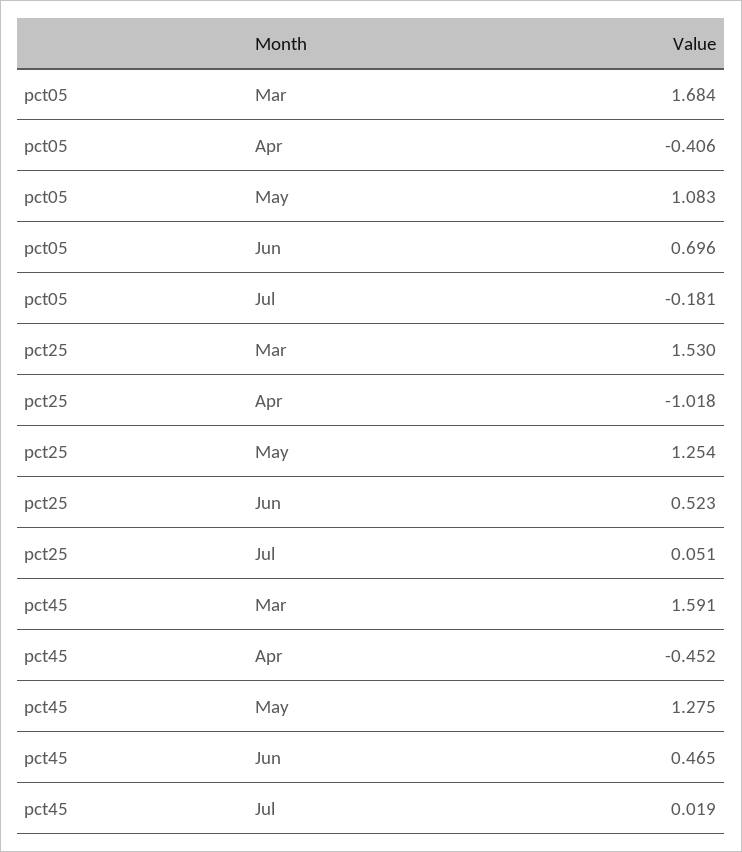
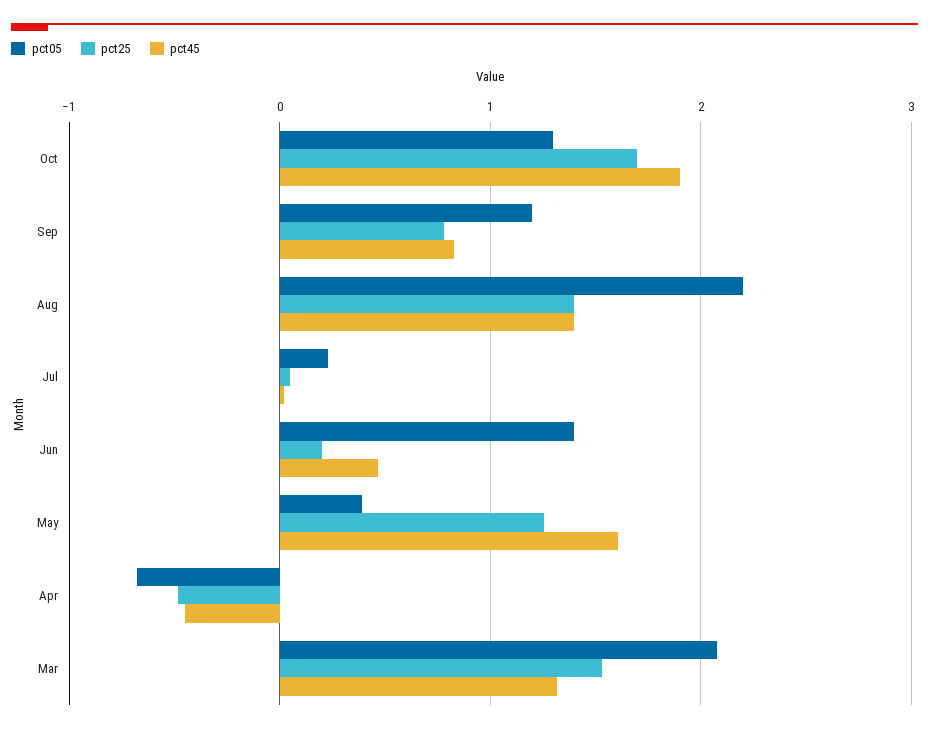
pct05, Mar: 1.684 -> 2.1
pct05, Apr: -0.406 -> -0.7
pct05, May: 1.083 -> 0.4
pct05, Jun: 0.696 -> 1.4
pct05, Jul: -0.181 -> 0.2
pct25, Apr: -1.018 -> -0.5
pct25, Jun: 0.523 -> 0.2
pct45, Mar: 1.591 -> 1.3
pct45, May: 1.275 -> 1.6
pct05, Oct: none -> 1.3
pct25, Oct: none -> 1.7
pct45, Oct: none -> 1.9
pct05, Sep: none -> 1.2
pct25, Sep: none -> 0.8
pct45, Sep: none -> 0.8
pct05, Aug: none -> 2.2
pct25, Aug: none -> 1.4
pct45, Aug: none -> 1.4

